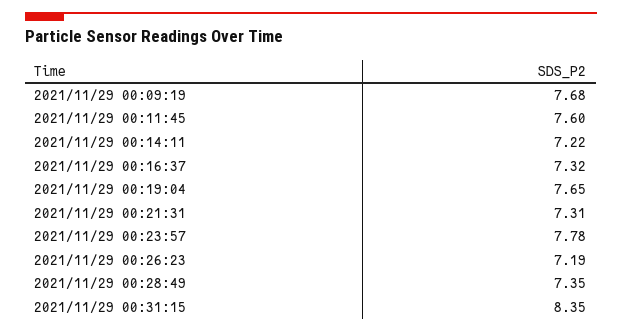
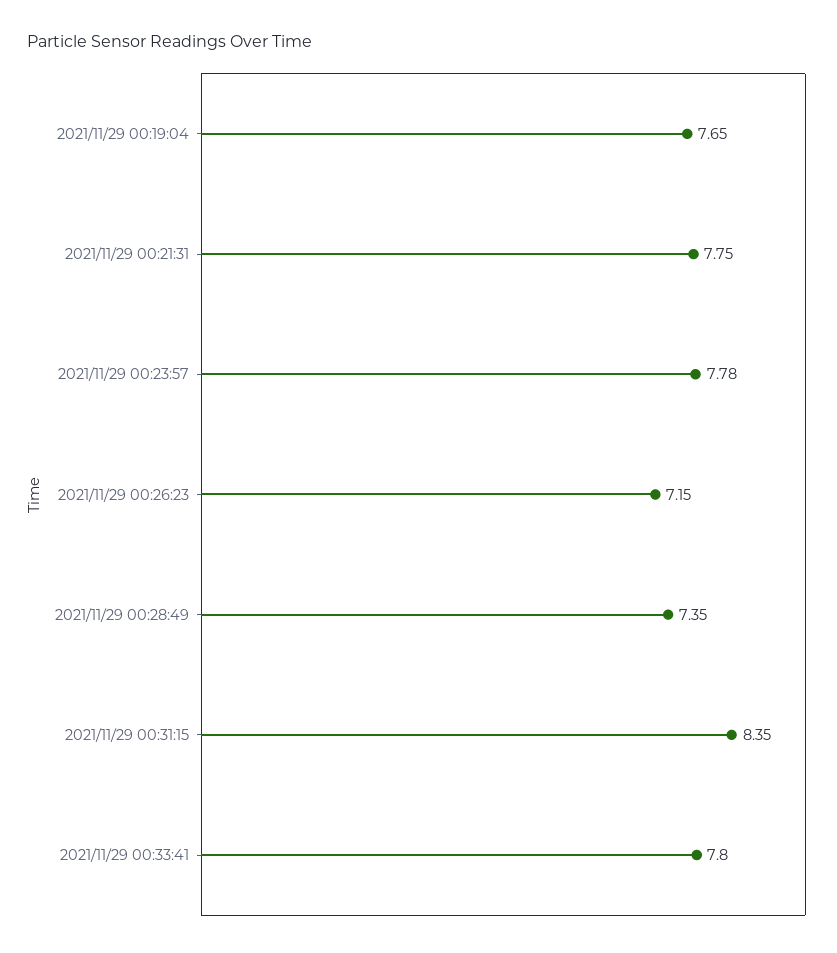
2021/11/29 00:09:19: 7.68 -> none
2021/11/29 00:11:45: 7.6 -> none
2021/11/29 00:14:11: 7.22 -> none
2021/11/29 00:16:37: 7.32 -> none
2021/11/29 00:21:31: 7.31 -> 7.75
2021/11/29 00:26:23: 7.19 -> 7.15
2021/11/29 00:33:41: none -> 7.8

